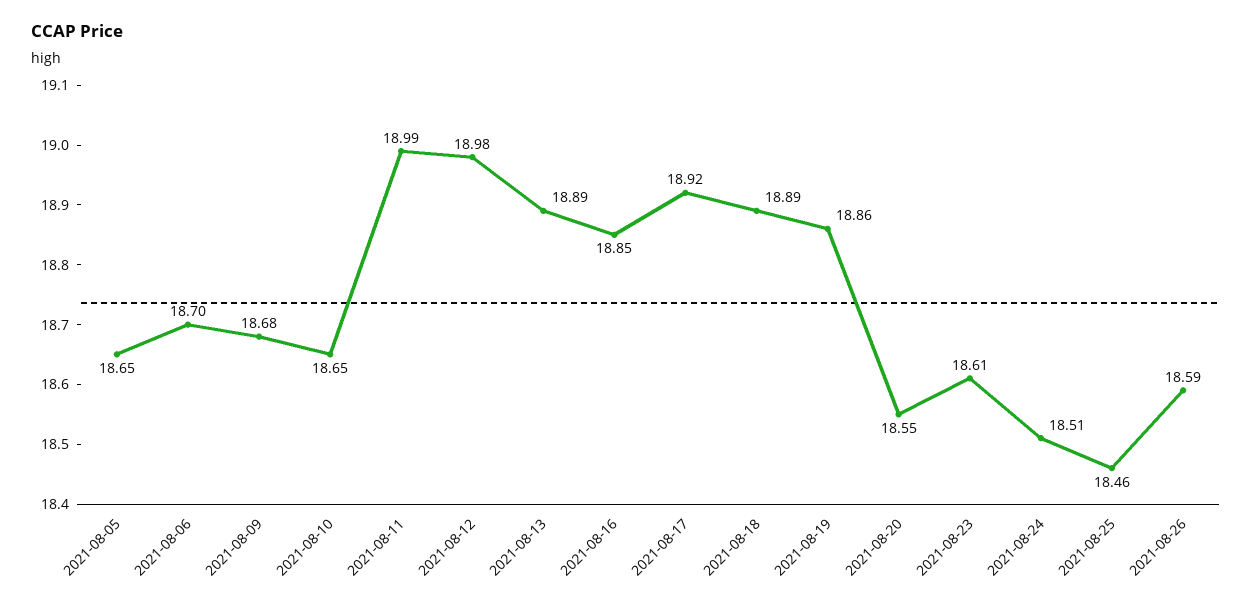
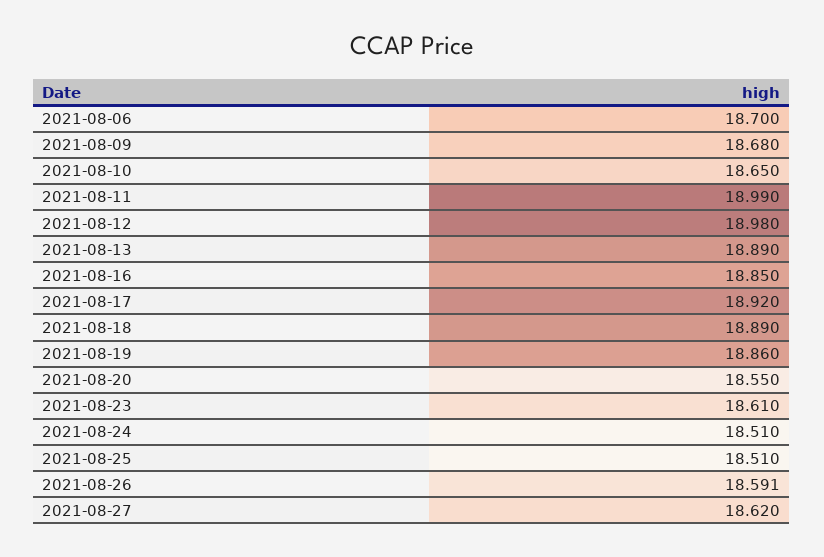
2021-08-05: 18.65 -> none
2021-08-25: 18.46 -> 18.51
2021-08-27: none -> 18.62

